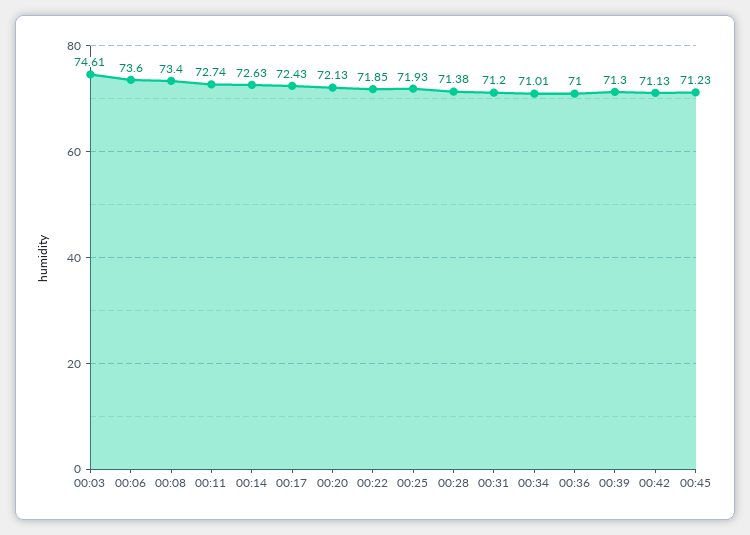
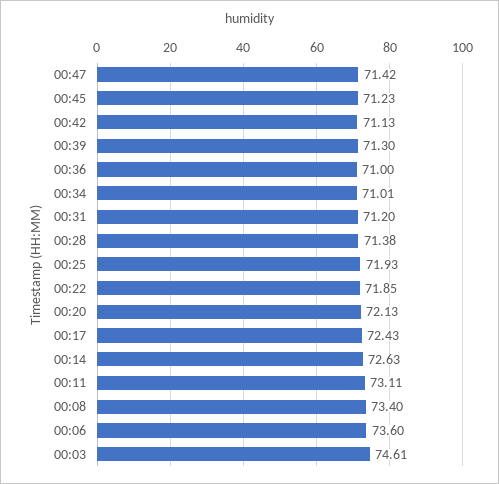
00:11: 72.74 -> 73.11
00:47: none -> 71.42

